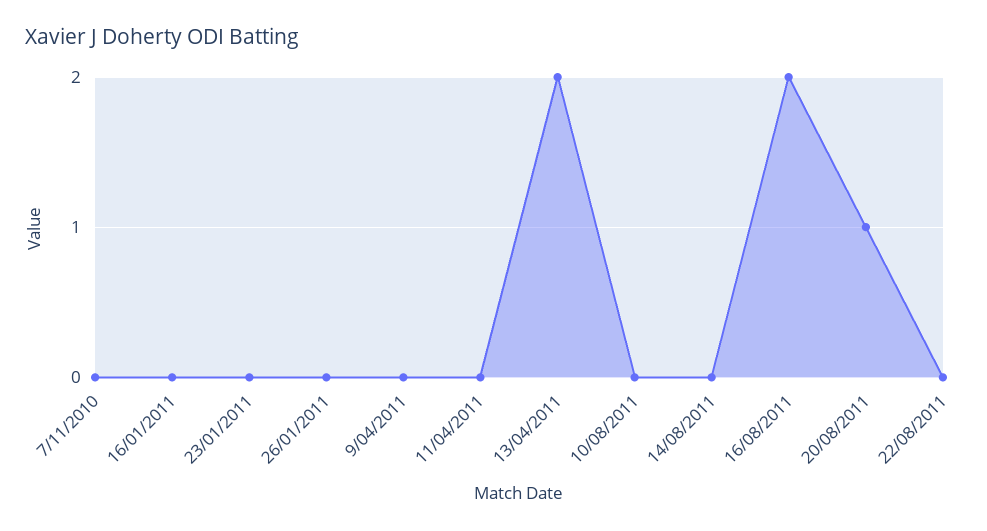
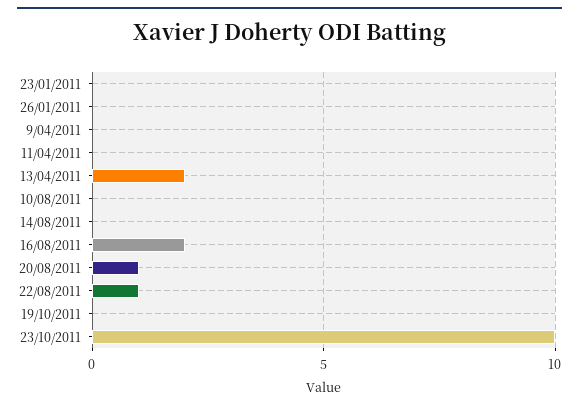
7/11/2010: 0 -> none
16/01/2011: 0 -> none
22/08/2011: 0 -> 1
19/10/2011: none -> 0
23/10/2011: none -> 10

